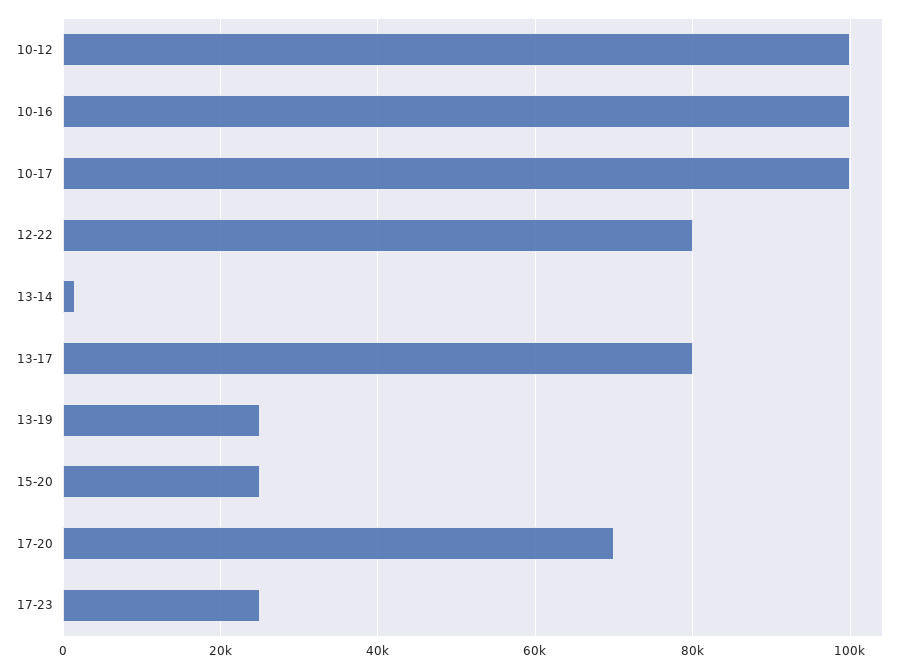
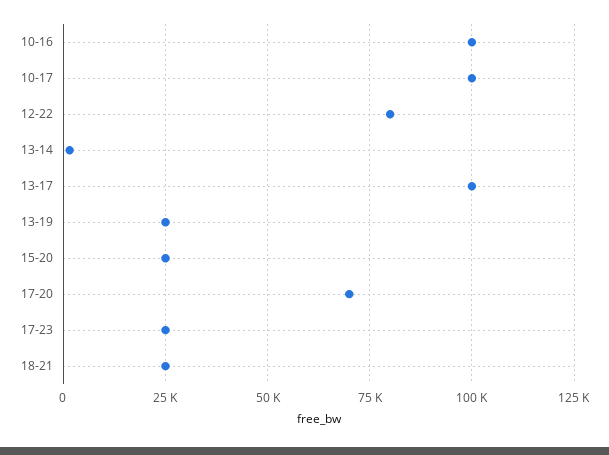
10-12: 100000 -> none
13-17: 80000 -> 100000
18-21: none -> 25000

